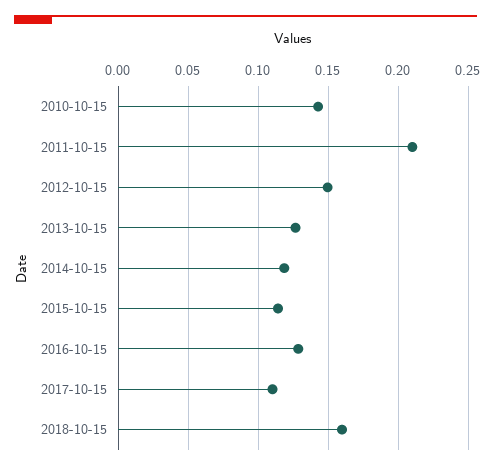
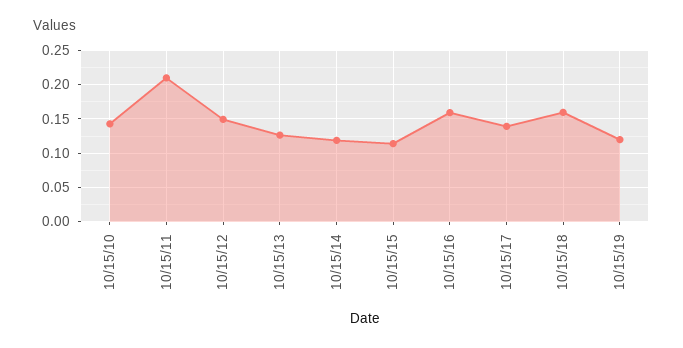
2016-10-15: 0.13 -> 0.16
2017-10-15: 0.11 -> 0.14
10/15/19: none -> 0.12

